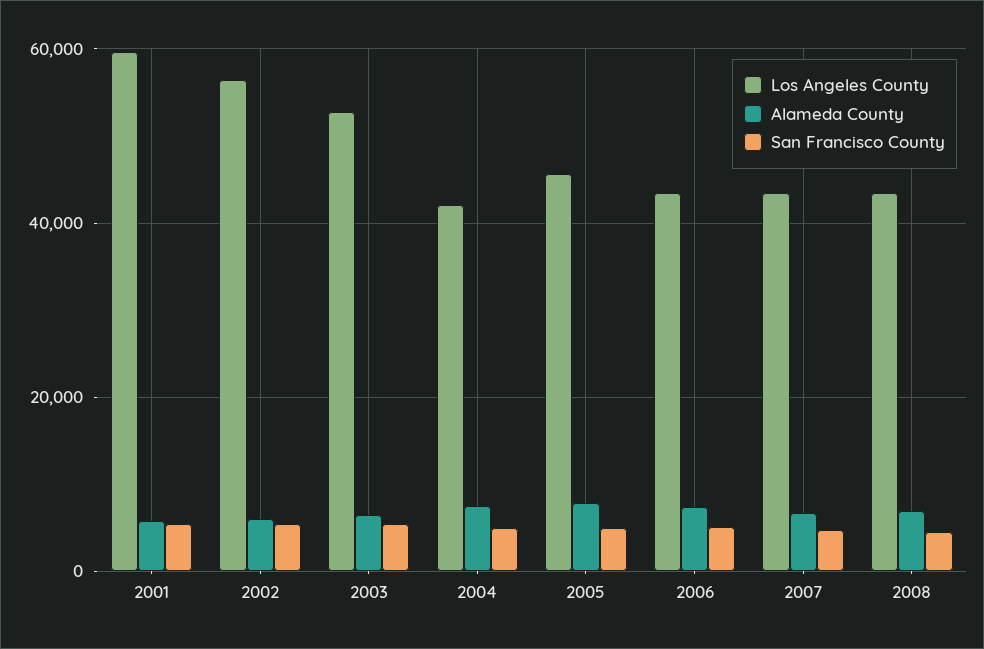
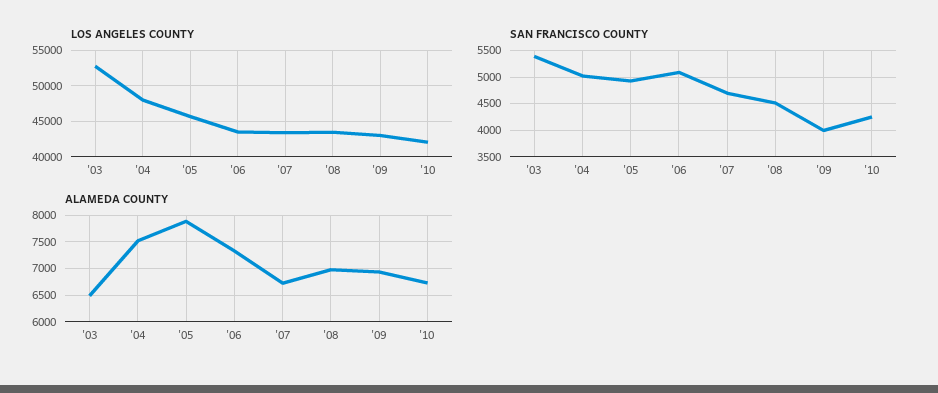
Los Angeles County, 2001: 60000 -> none
Alameda County, 2001: 6000 -> none
San Francisco County, 2001: 6000 -> none
Los Angeles County, 2002: 56000 -> none
Alameda County, 2002: 6000 -> none
San Francisco County, 2002: 6000 -> none
Los Angeles County, 2004: 42000 -> 48000
Los Angeles County, '09: none -> 43000
Los Angeles County, '10: none -> 42000
San Francisco County, '09: none -> 4000
San Francisco County, '10: none -> 4250
Alameda County, '09: none -> 7000
Alameda County, '10: none -> 6750

